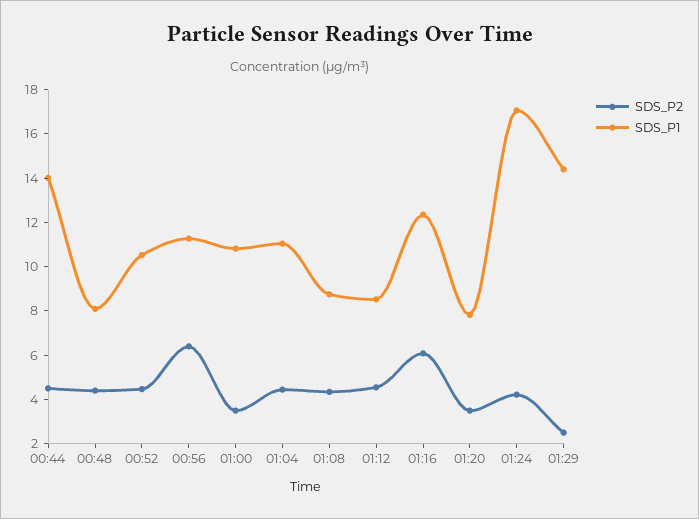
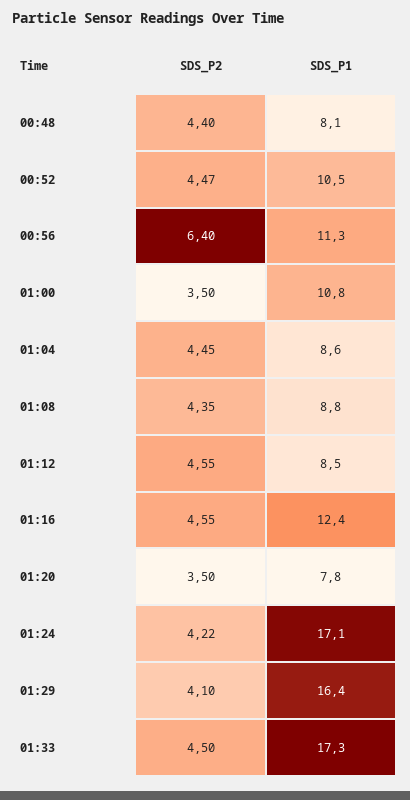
SDS_P2, 00:44: 4.5 -> none
SDS_P1, 00:44: 14 -> none
SDS_P1, 01:04: 11 -> 8.6
SDS_P2, 01:16: 6 -> 4.55
SDS_P2, 01:29: 2.5 -> 4.1
SDS_P1, 01:29: 14.5 -> 16.4
SDS_P2, 01:33: none -> 4.5
SDS_P1, 01:33: none -> 17.3

